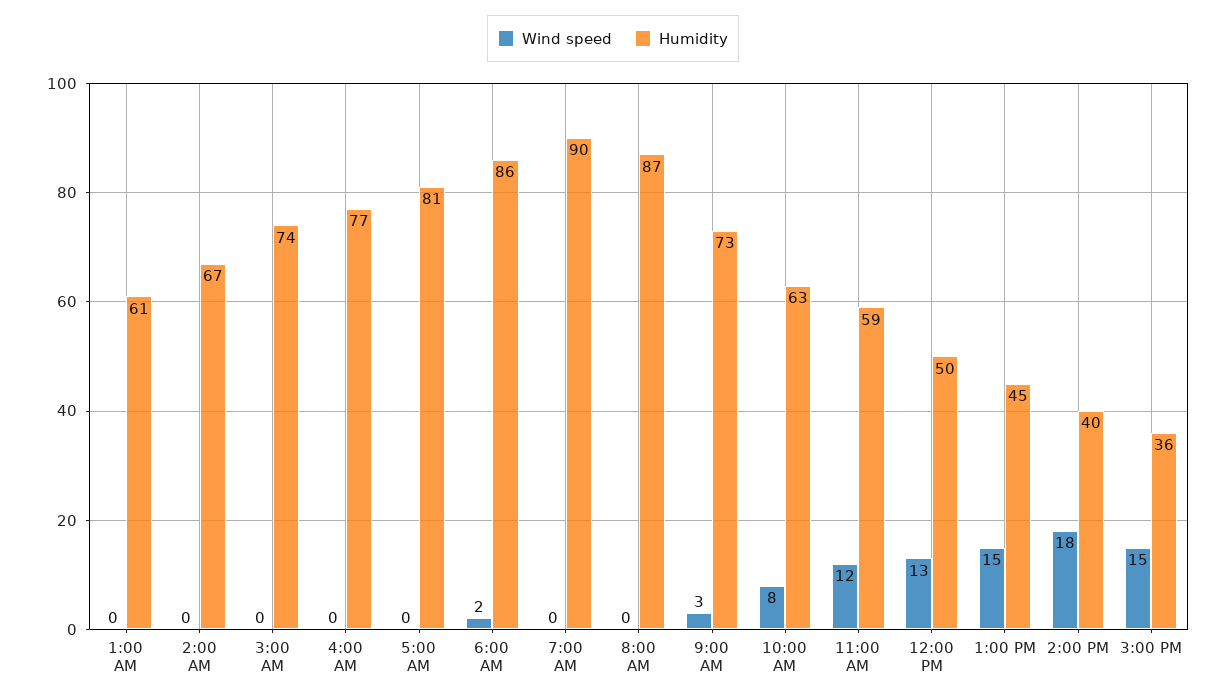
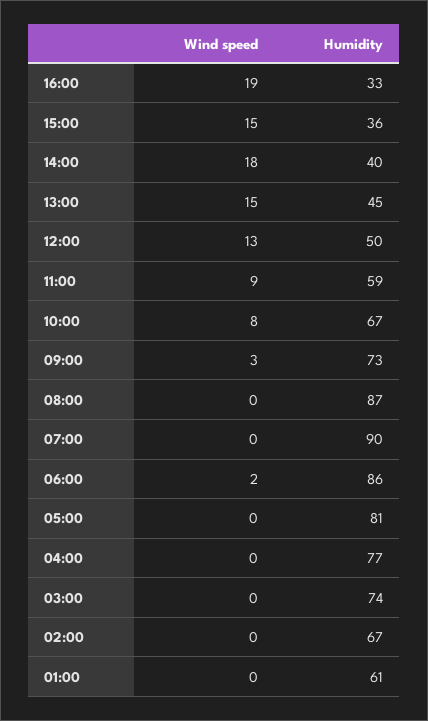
Humidity, 10:00 AM: 63 -> 67
Wind speed, 11:00 AM: 12 -> 9
Wind speed, 16:00: none -> 19
Humidity, 16:00: none -> 33

